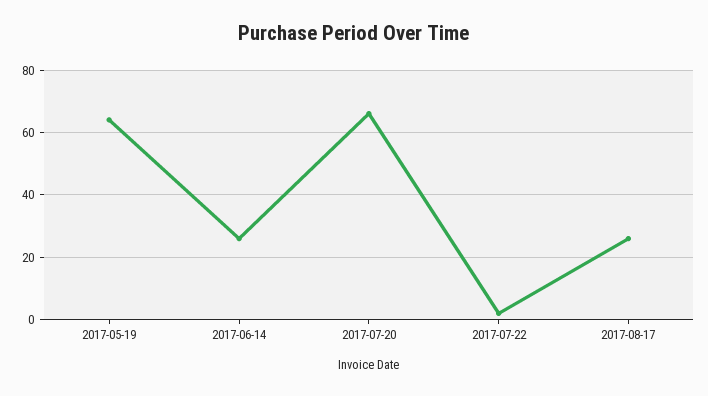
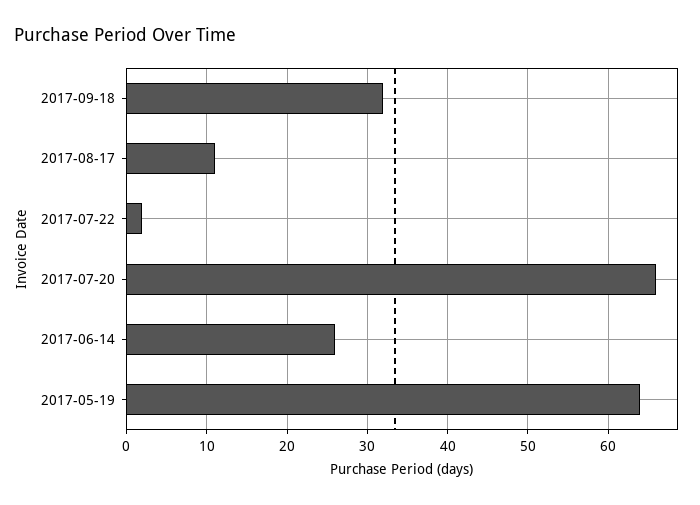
2017-08-17: 25 -> 11
2017-09-18: none -> 32

